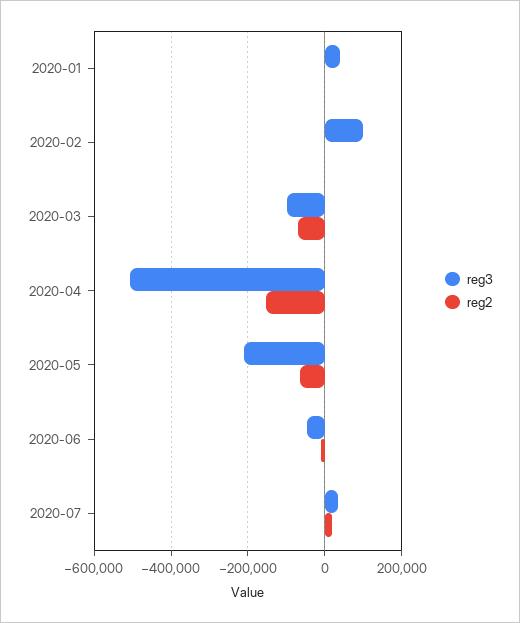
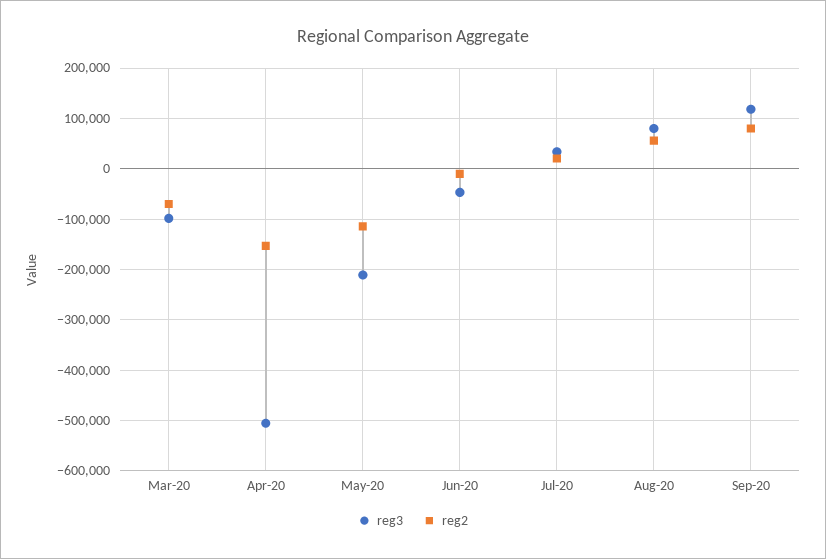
reg3, 2020-01: 40000 -> none
reg2, 2020-01: 0 -> none
reg3, 2020-02: 100000 -> none
reg2, 2020-02: 0 -> none
reg2, 2020-05: -60000 -> -120000
reg3, Aug-20: none -> 80000
reg2, Aug-20: none -> 60000
reg3, Sep-20: none -> 120000
reg2, Sep-20: none -> 80000

